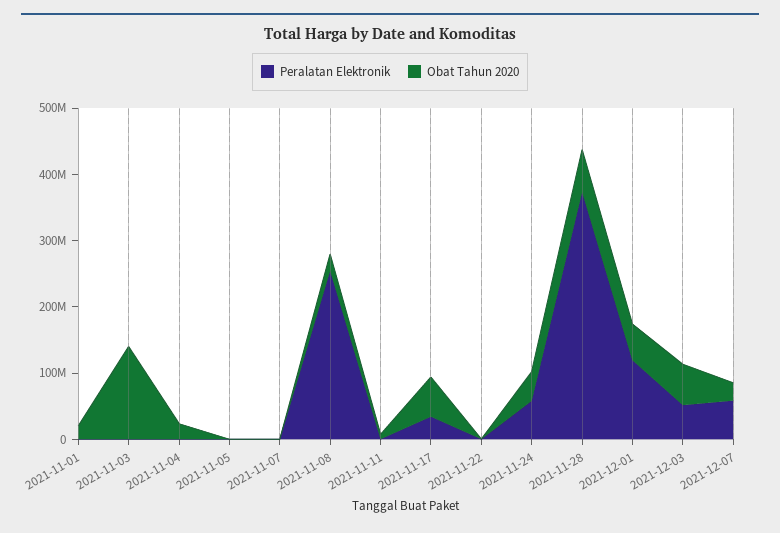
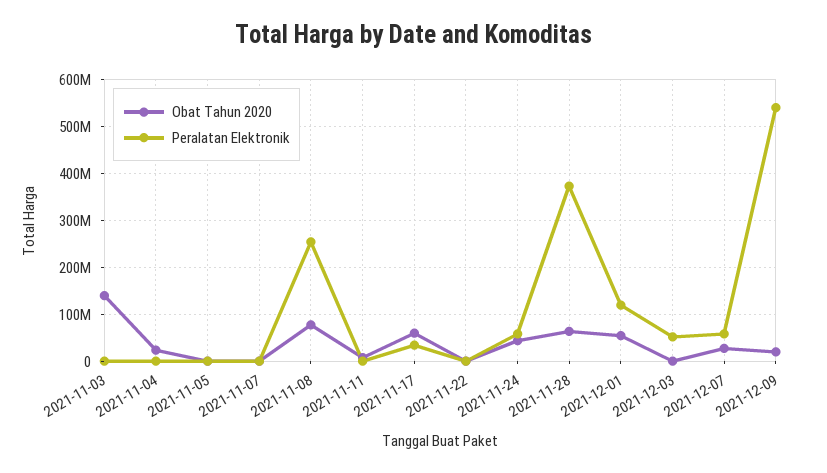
Peralatan Elektronik, 2021-11-01: 0 -> none
Obat Tahun 2020, 2021-11-01: 20000000 -> none
Obat Tahun 2020, 2021-11-08: 20000000 -> 80000000
Obat Tahun 2020, 2021-12-03: 60000000 -> 0
Obat Tahun 2020, 2021-12-09: none -> 20000000
Peralatan Elektronik, 2021-12-09: none -> 540000000

